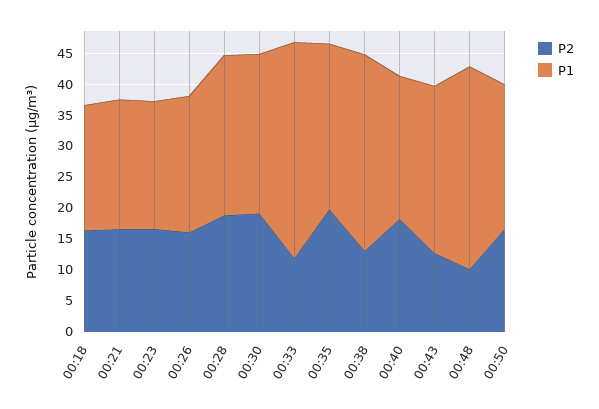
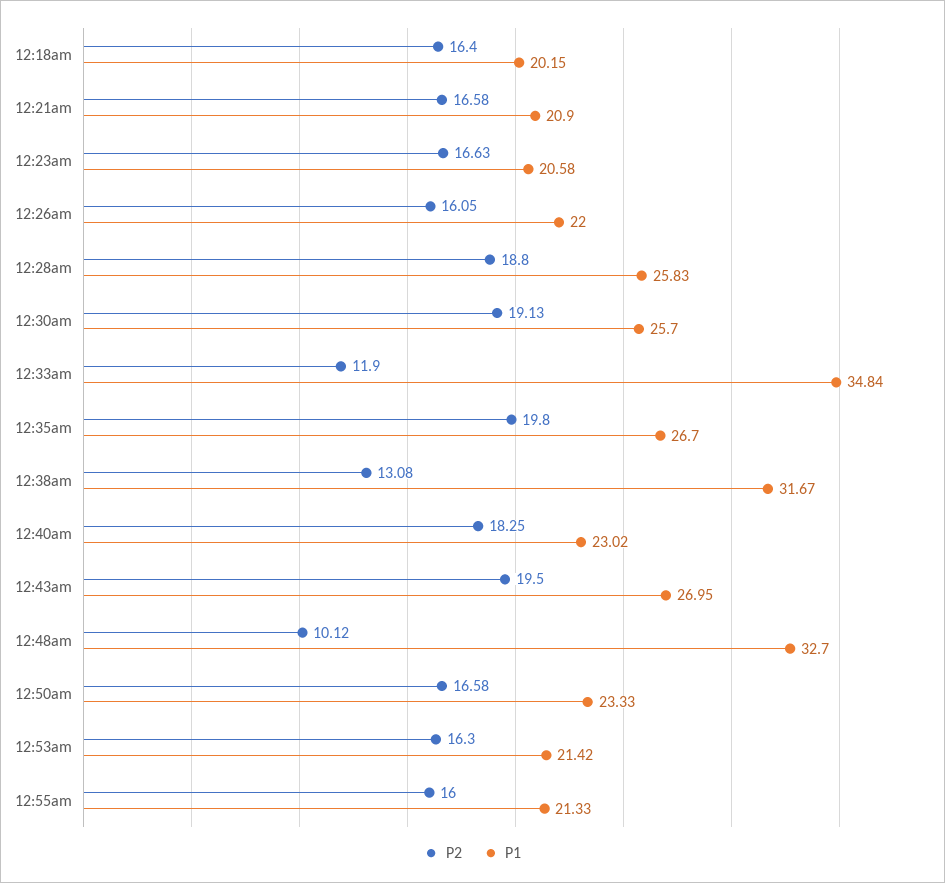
P2, 00:43: 12.5 -> 19.5
P2, 12:53am: none -> 16.3
P1, 12:53am: none -> 21.42
P2, 12:55am: none -> 16
P1, 12:55am: none -> 21.33

